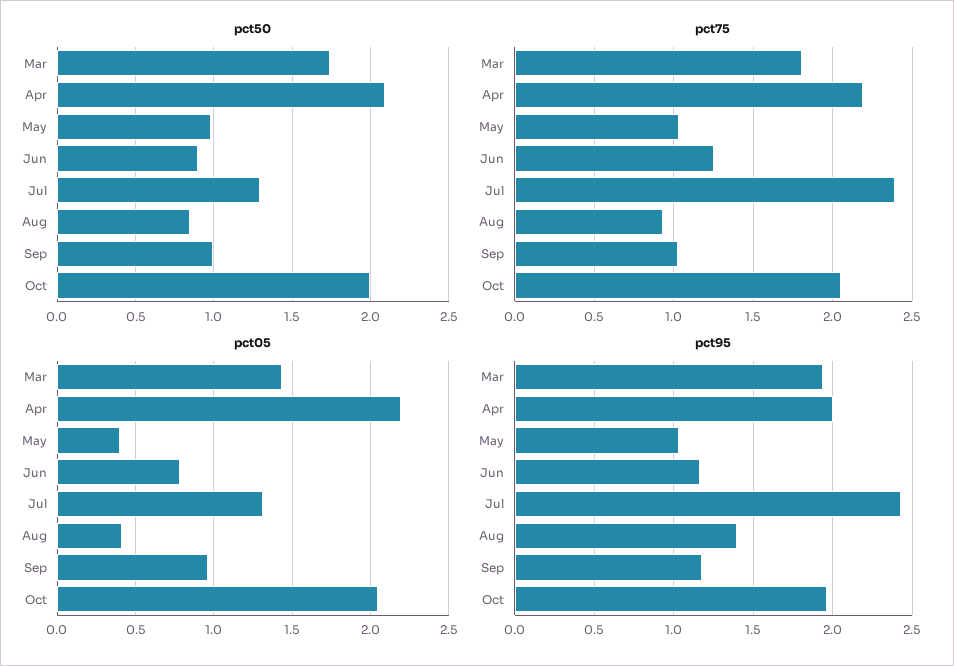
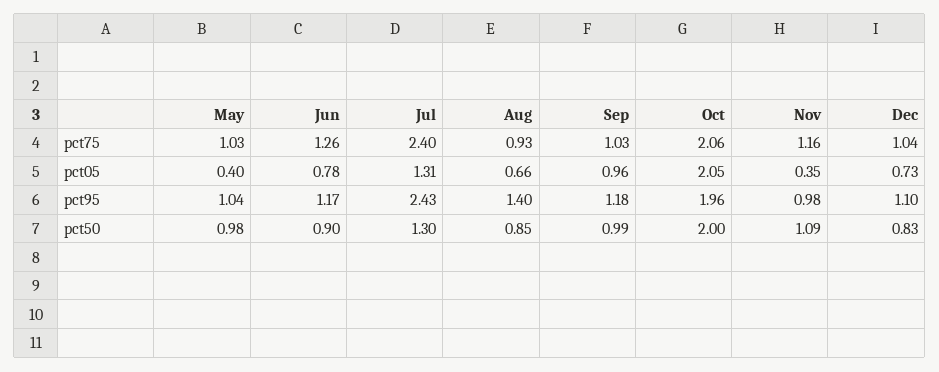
pct50, Mar: 1.75 -> none
pct50, Apr: 2.1 -> none
pct75, Mar: 1.8 -> none
pct75, Apr: 2.2 -> none
pct05, Mar: 1.45 -> none
pct05, Apr: 2.2 -> none
pct05, Aug: 0.4 -> 0.66
pct95, Mar: 1.95 -> none
pct95, Apr: 2 -> none
pct75, Nov: none -> 1.16
pct75, Dec: none -> 1.04
pct05, Nov: none -> 0.35
pct05, Dec: none -> 0.73
pct95, Nov: none -> 0.98
pct95, Dec: none -> 1.1
pct50, Nov: none -> 1.09
pct50, Dec: none -> 0.83

